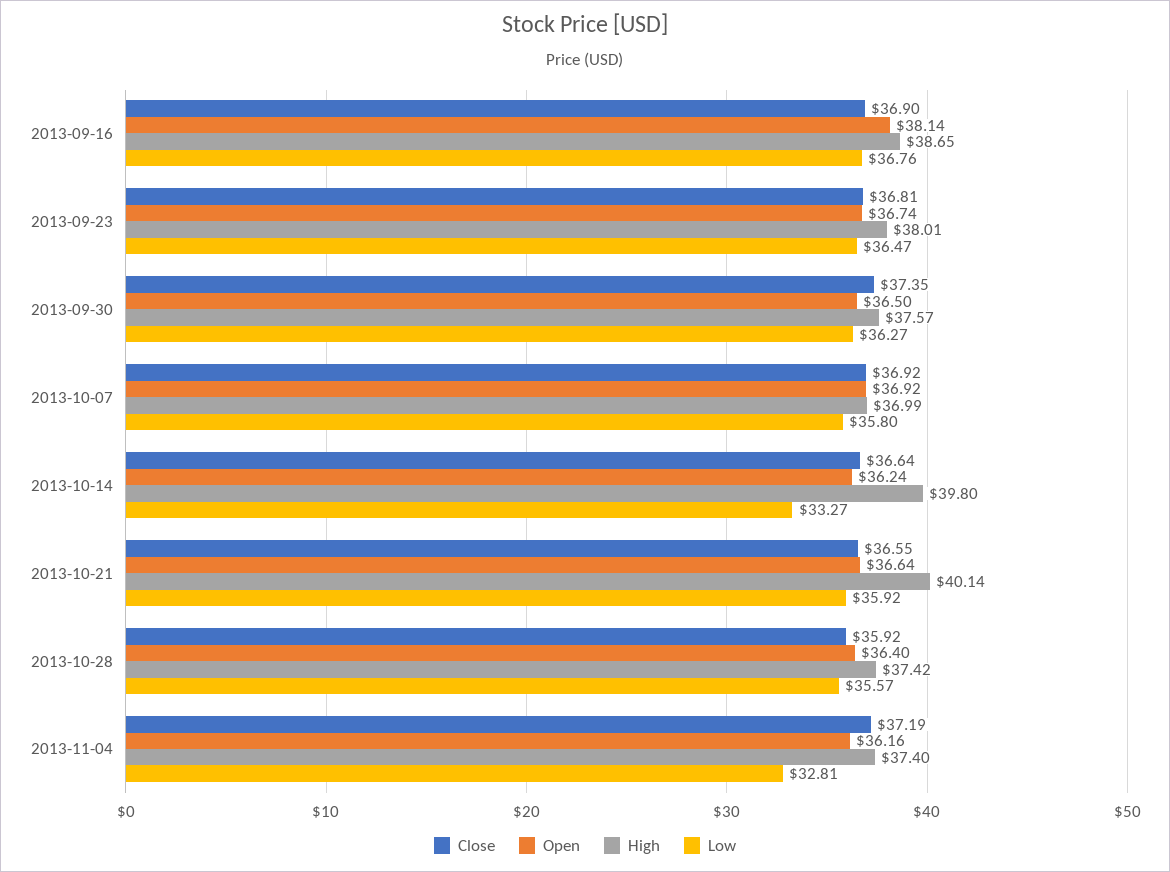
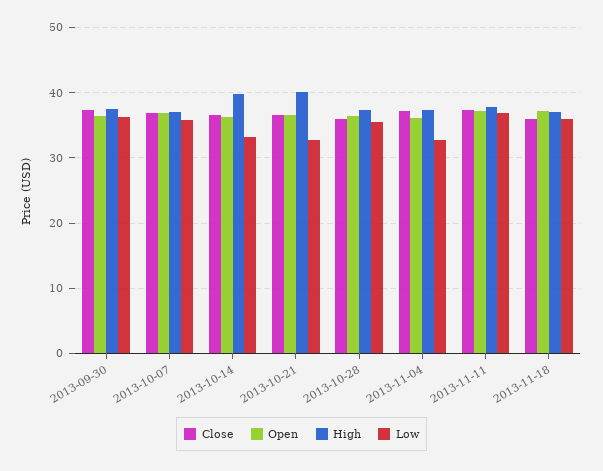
Close, 2013-09-16: 36.9 -> none
Open, 2013-09-16: 38.14 -> none
High, 2013-09-16: 38.65 -> none
Low, 2013-09-16: 36.76 -> none
Close, 2013-09-23: 36.81 -> none
Open, 2013-09-23: 36.74 -> none
High, 2013-09-23: 38.01 -> none
Low, 2013-09-23: 36.47 -> none
Low, 2013-10-21: 35.92 -> 33
Close, 2013-11-11: none -> 37
Open, 2013-11-11: none -> 37
High, 2013-11-11: none -> 38
Low, 2013-11-11: none -> 37
Close, 2013-11-18: none -> 36
Open, 2013-11-18: none -> 37
High, 2013-11-18: none -> 37
Low, 2013-11-18: none -> 36

